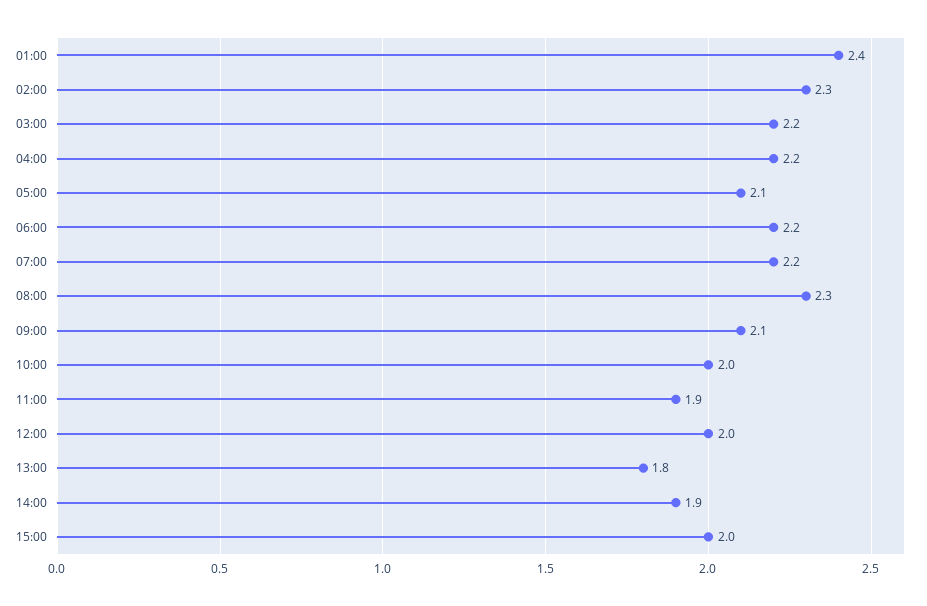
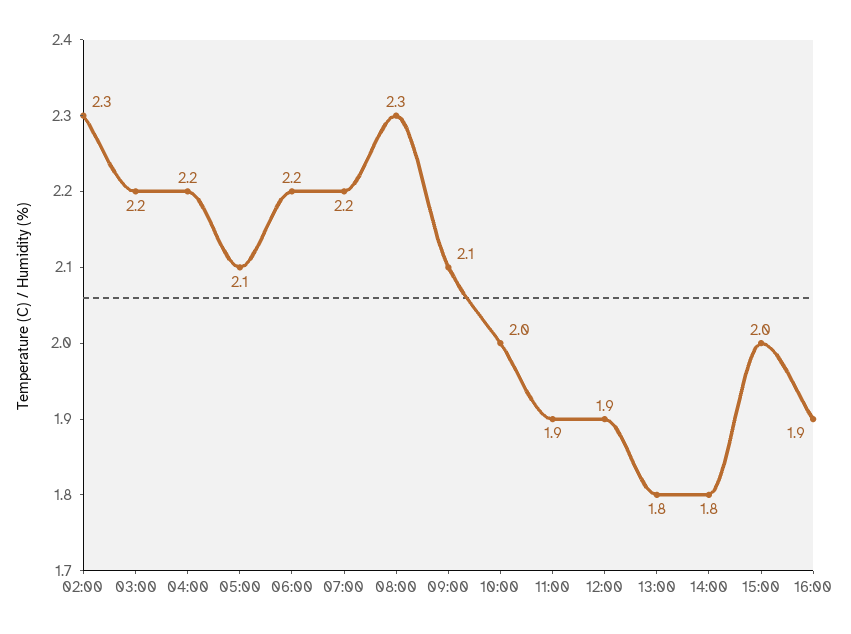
01:00: 2.4 -> none
12:00: 2 -> 1.9
14:00: 1.9 -> 1.8
16:00: none -> 1.9

